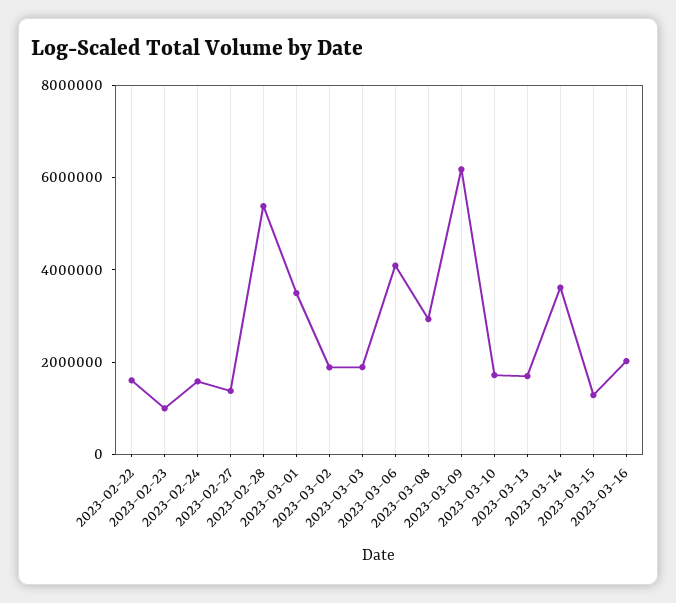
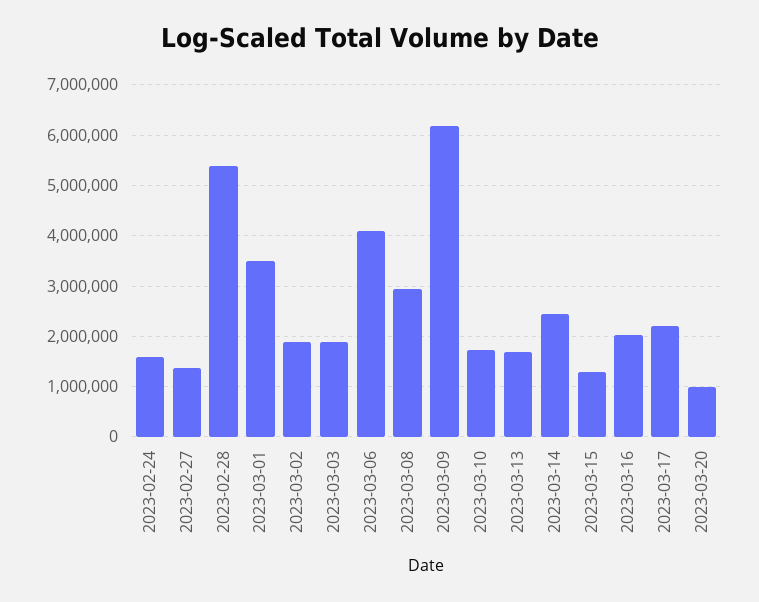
2023-02-22: 1500000 -> none
2023-02-23: 1000000 -> none
2023-03-14: 3500000 -> 2400000
2023-03-17: none -> 2200000
2023-03-20: none -> 1000000

